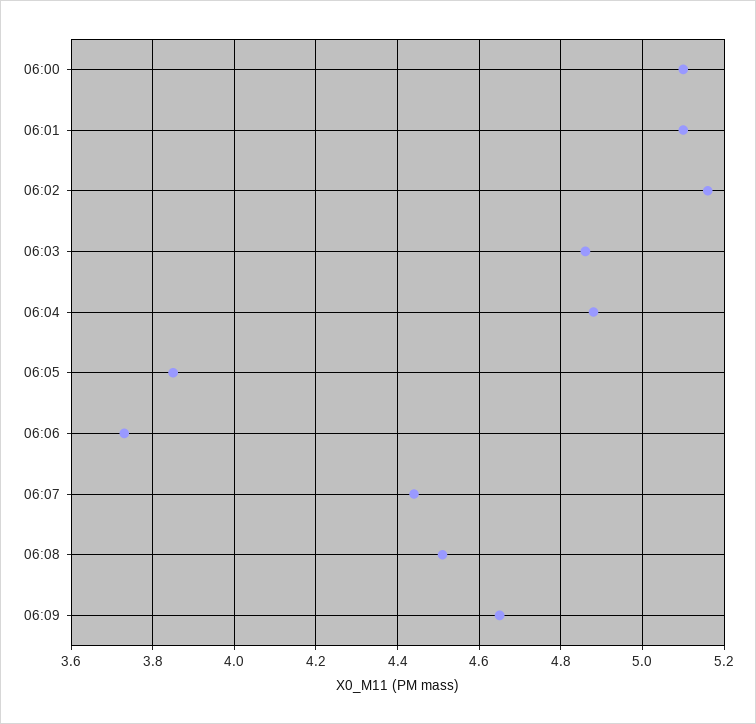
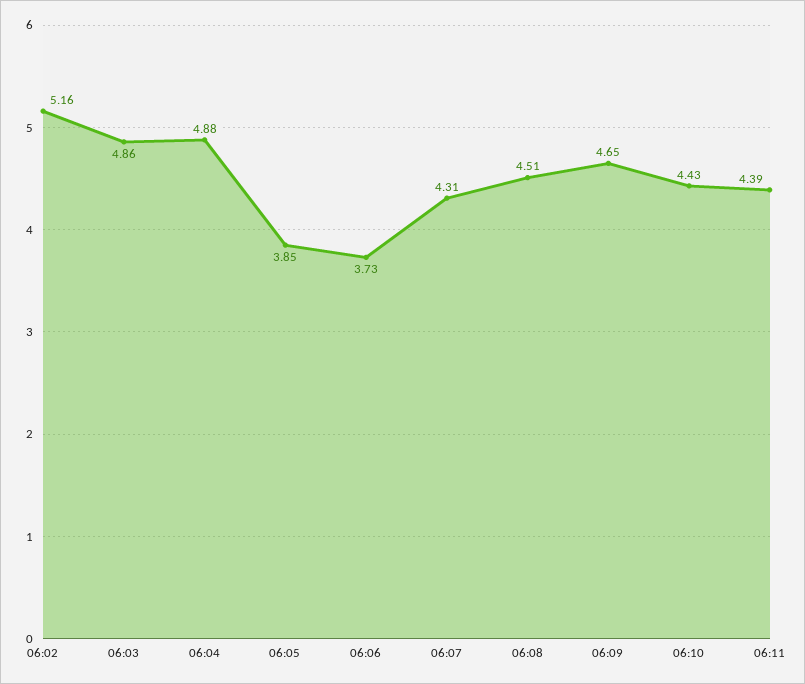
06:00: 5.1 -> none
06:01: 5.1 -> none
06:07: 4.45 -> 4.31
06:10: none -> 4.43
06:11: none -> 4.39

